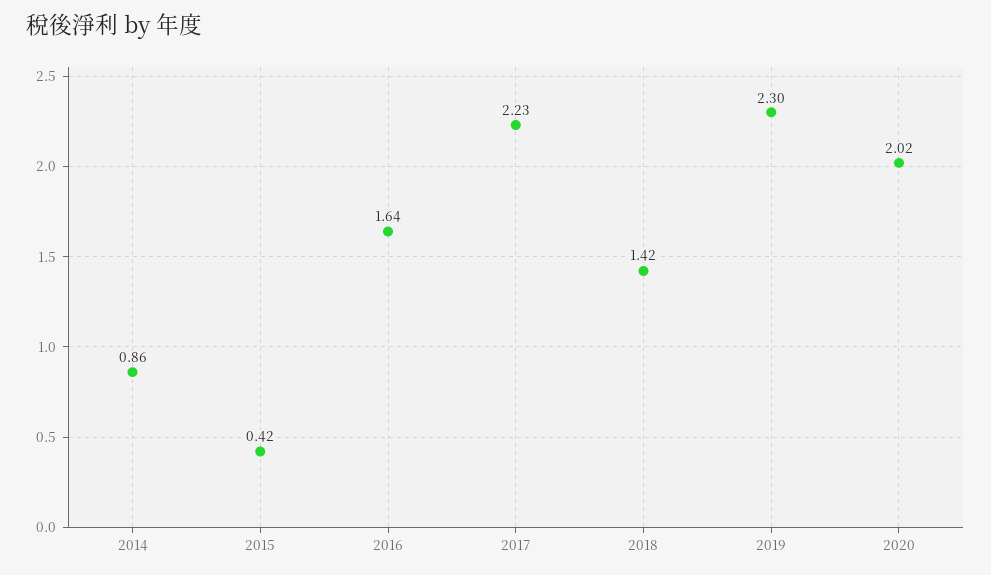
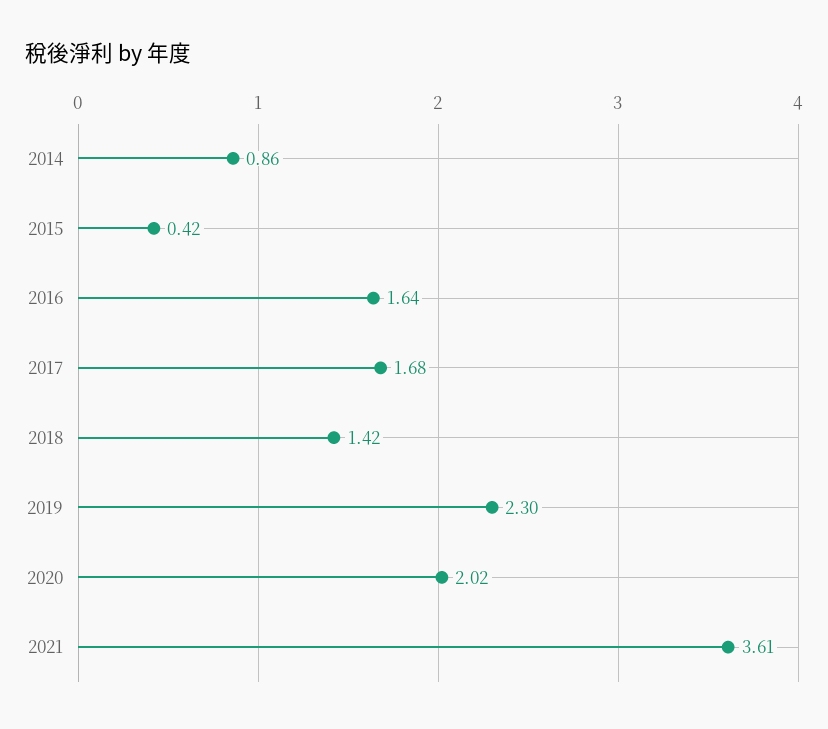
2017: 2.23 -> 1.68
2021: none -> 3.61

